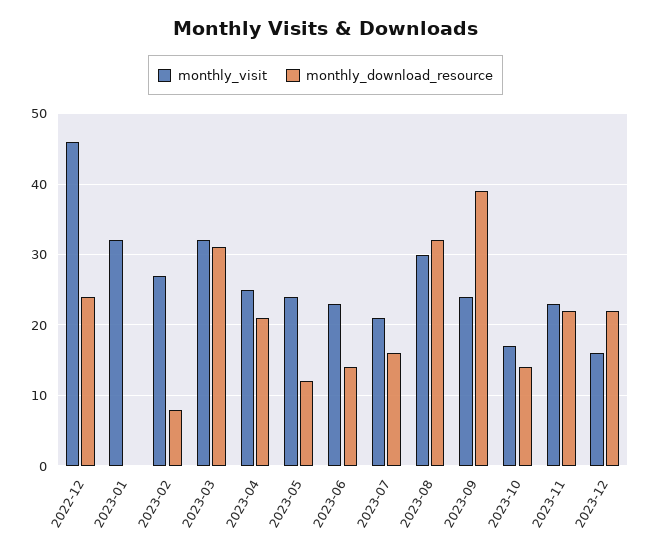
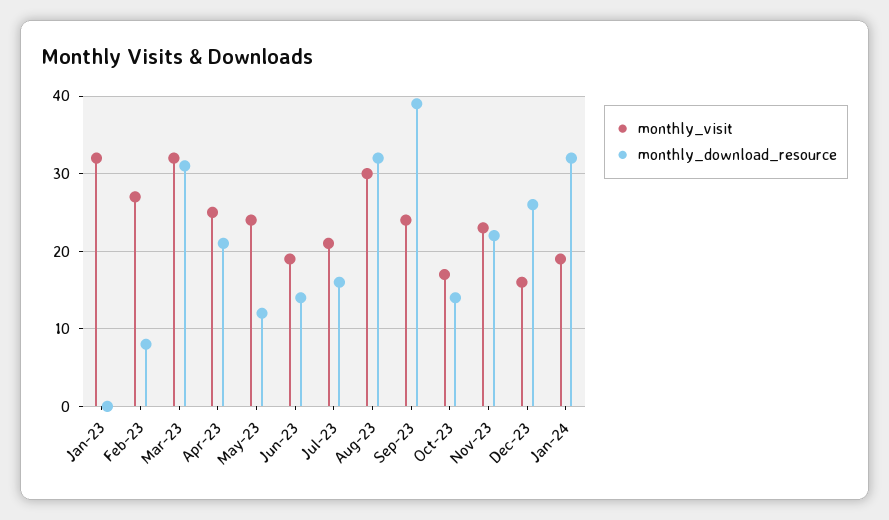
monthly_visit, 2022-12: 46 -> none
monthly_download_resource, 2022-12: 24 -> none
monthly_visit, 2023-06: 23 -> 19
monthly_download_resource, 2023-12: 22 -> 26
monthly_visit, Jan-24: none -> 19
monthly_download_resource, Jan-24: none -> 32

